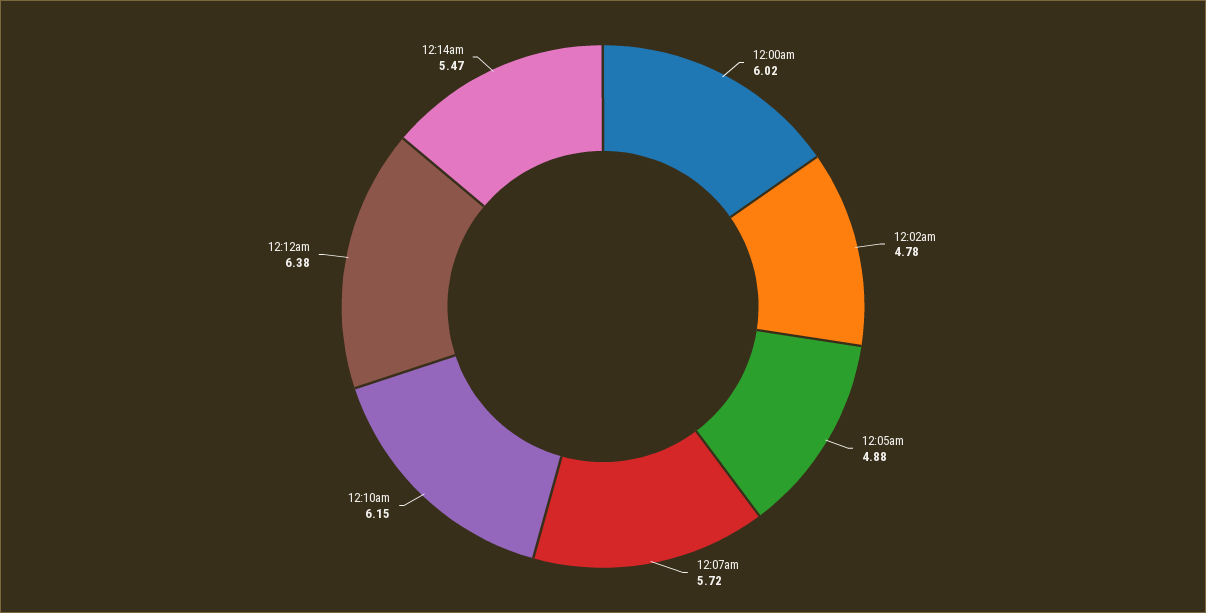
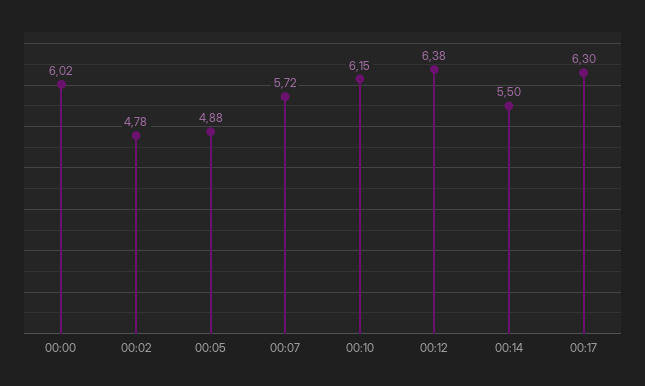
12:14am: 5.47 -> 5.5
00:17: none -> 6.3

